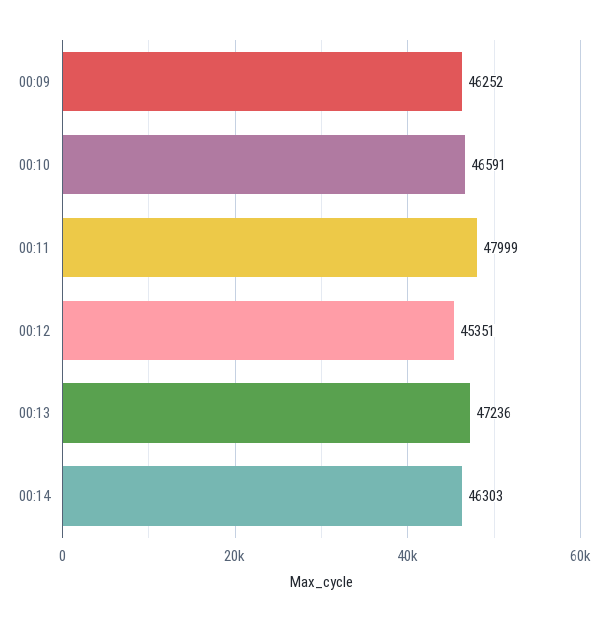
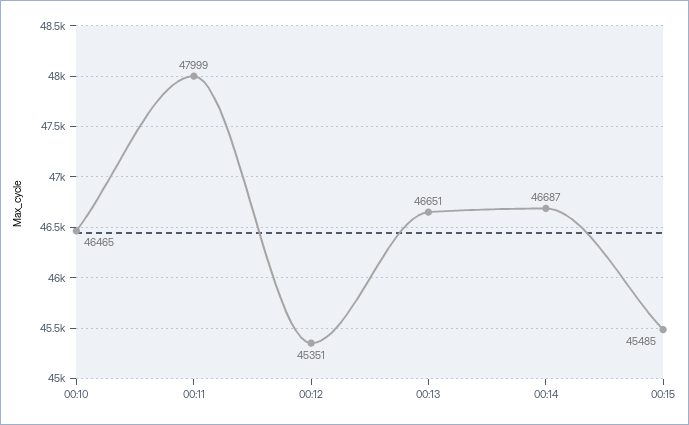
00:09: 46252 -> none
00:10: 46591 -> 46465
00:13: 47236 -> 46651
00:14: 46303 -> 46687
00:15: none -> 45485

